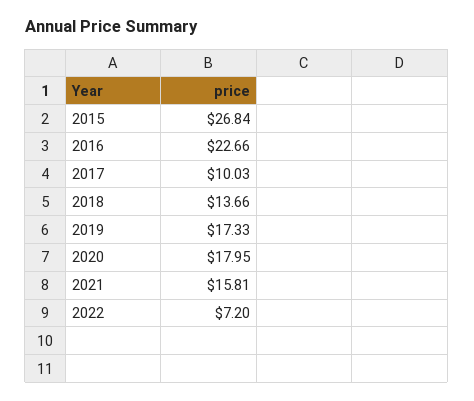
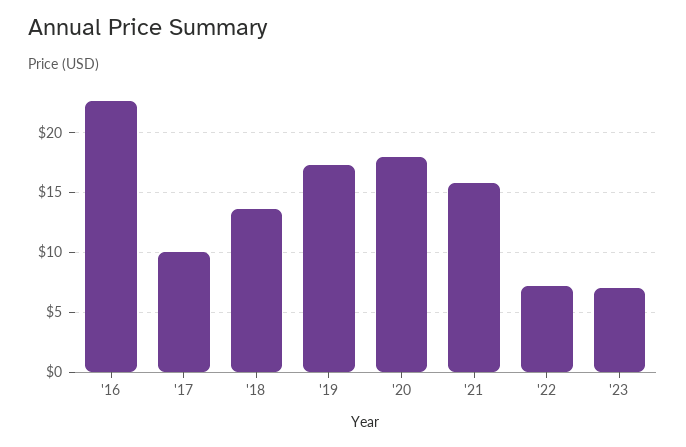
2015: 26.84 -> none
'23: none -> 7

